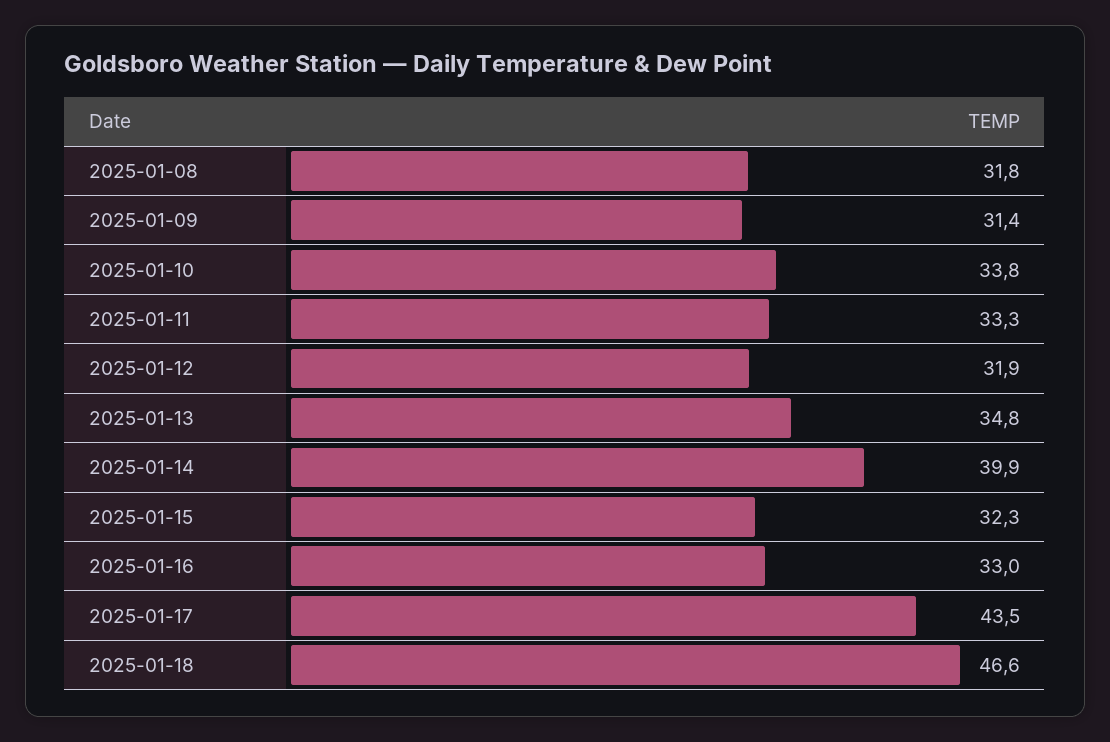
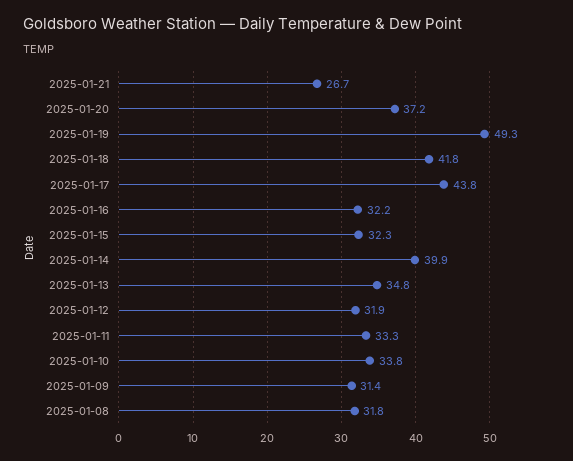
2025-01-16: 33 -> 32.2
2025-01-17: 43.5 -> 43.8
2025-01-18: 46.6 -> 41.8
2025-01-21: none -> 26.7
2025-01-20: none -> 37.2
2025-01-19: none -> 49.3

